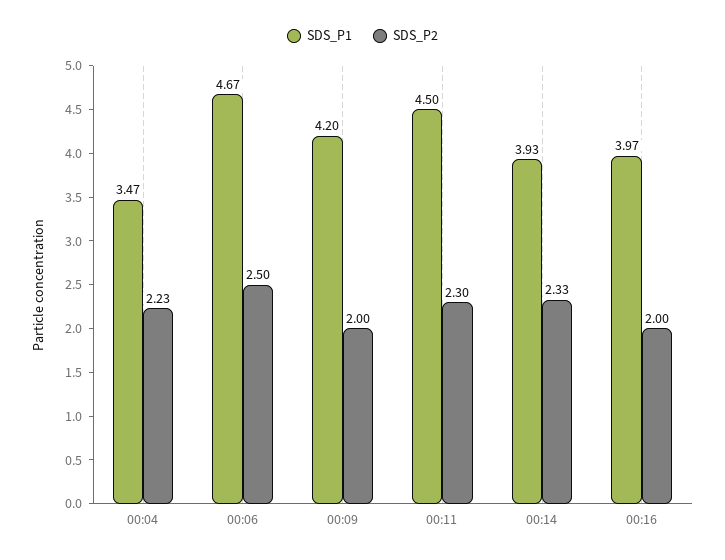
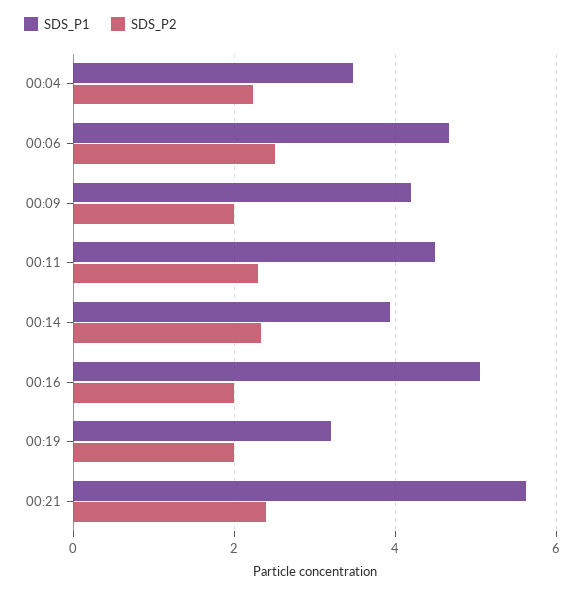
SDS_P1, 00:16: 3.97 -> 5
SDS_P1, 00:19: none -> 3.2
SDS_P2, 00:19: none -> 2
SDS_P1, 00:21: none -> 5.6
SDS_P2, 00:21: none -> 2.4

